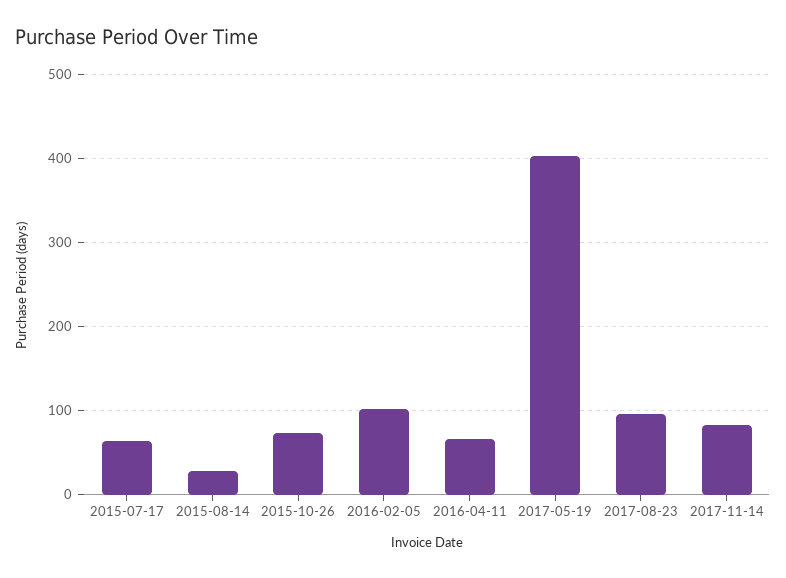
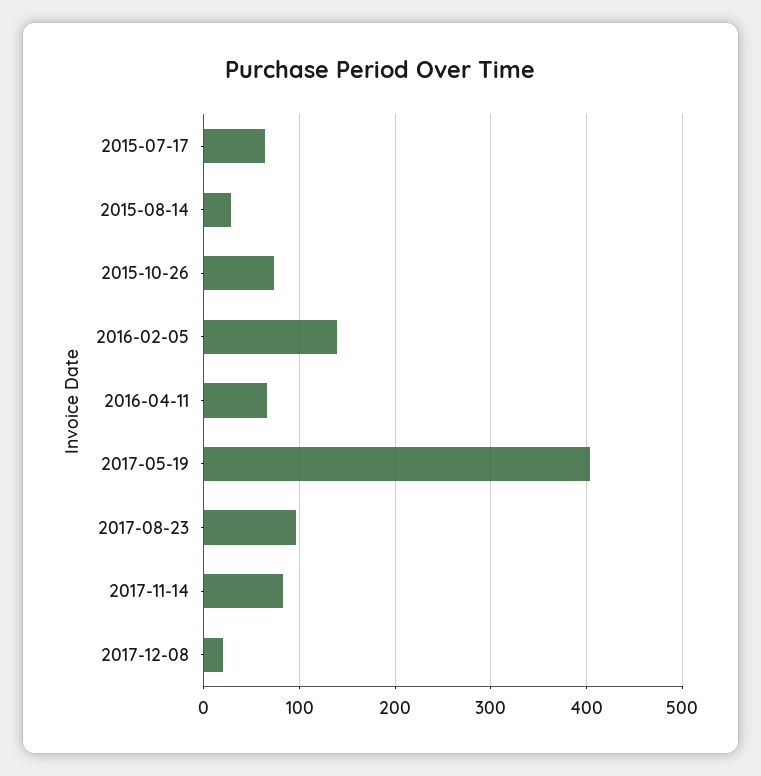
2016-02-05: 100 -> 140
2017-12-08: none -> 20

